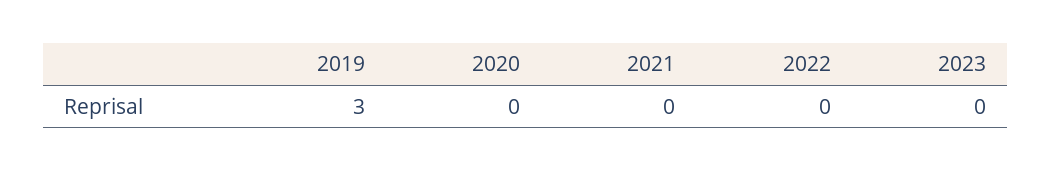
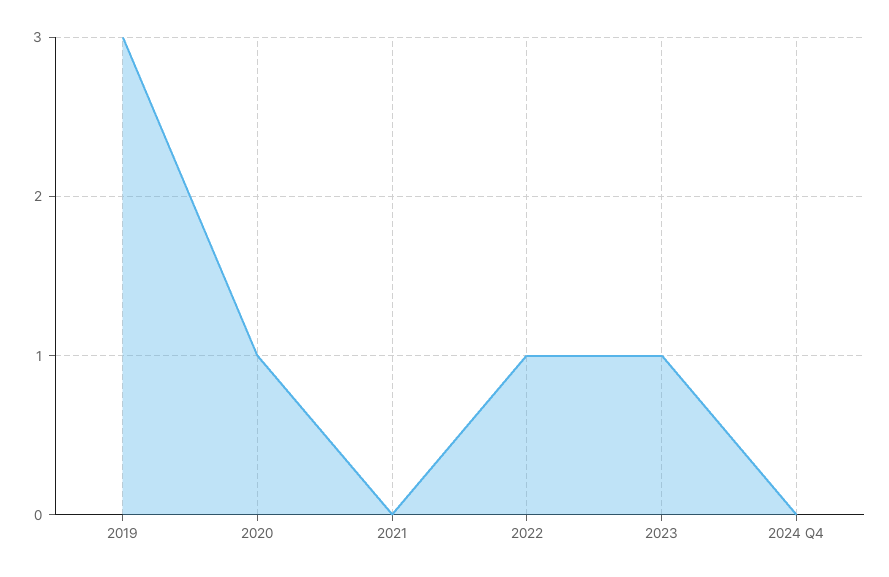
2020: 0 -> 1
2022: 0 -> 1
2023: 0 -> 1
2024 Q4: none -> 0

